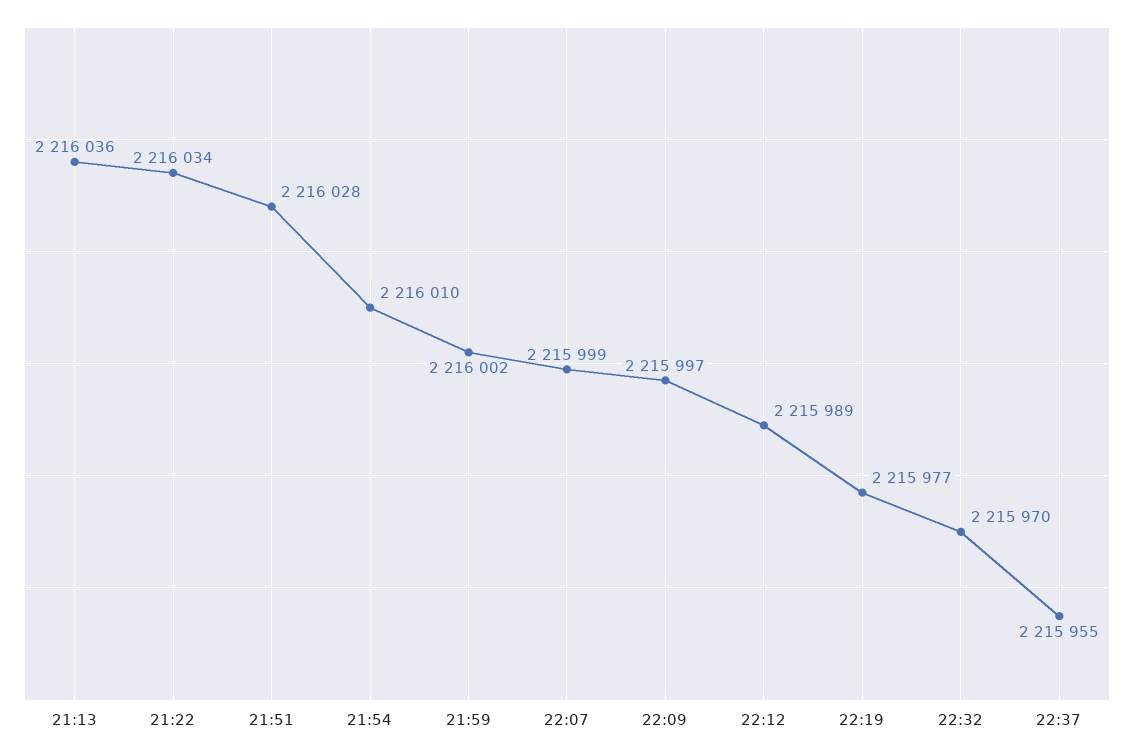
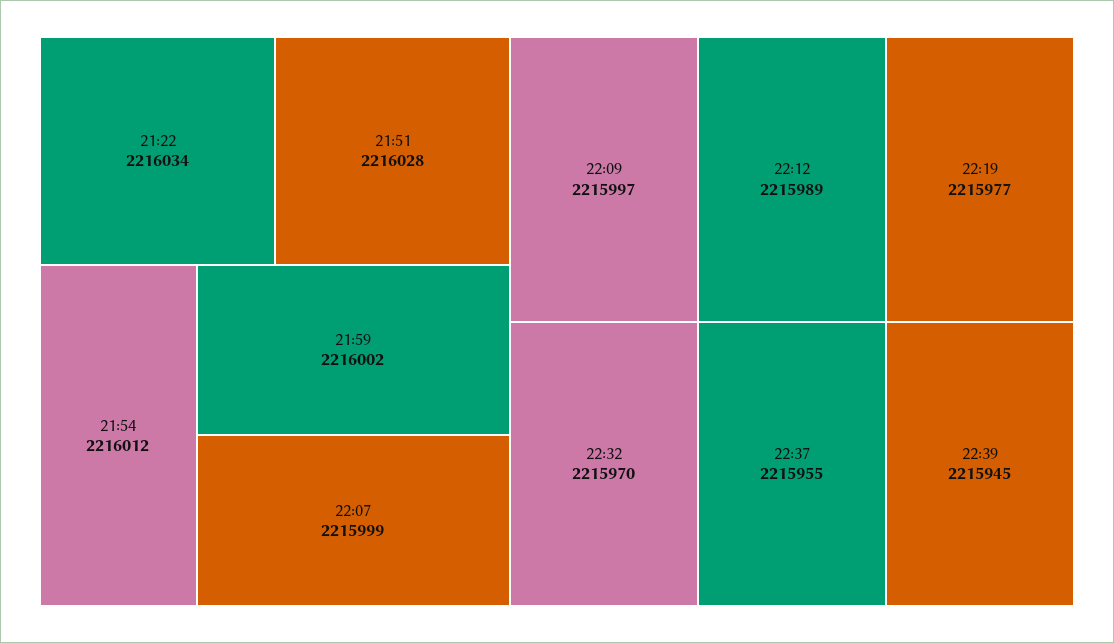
21:13: 2216036 -> none
21:54: 2216010 -> 2216012
22:39: none -> 2215945

